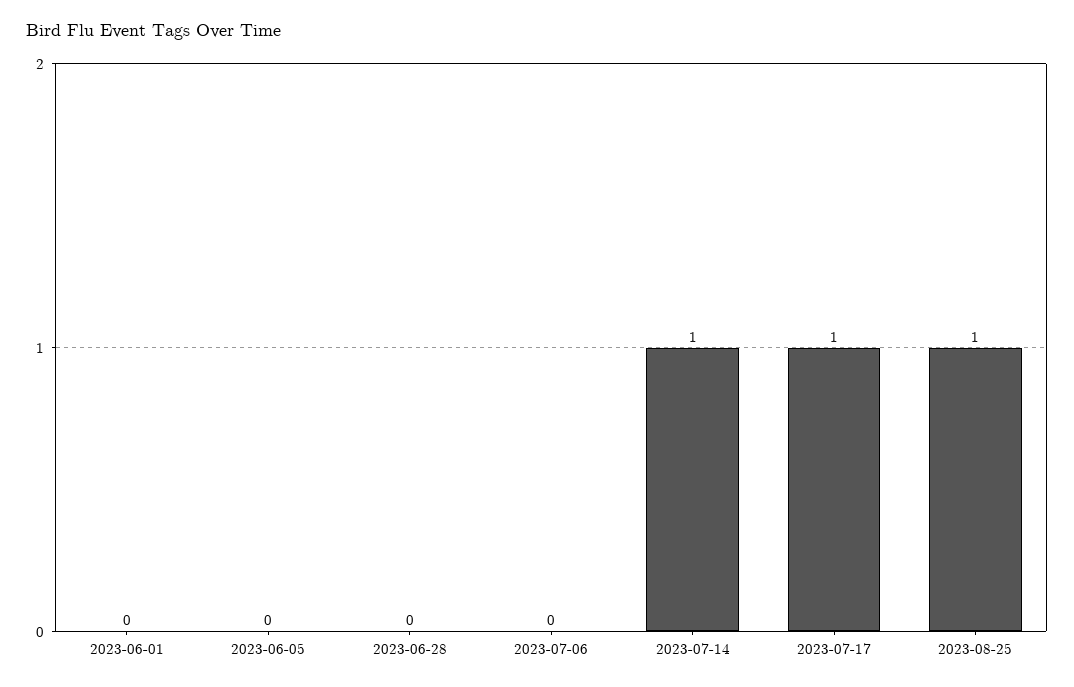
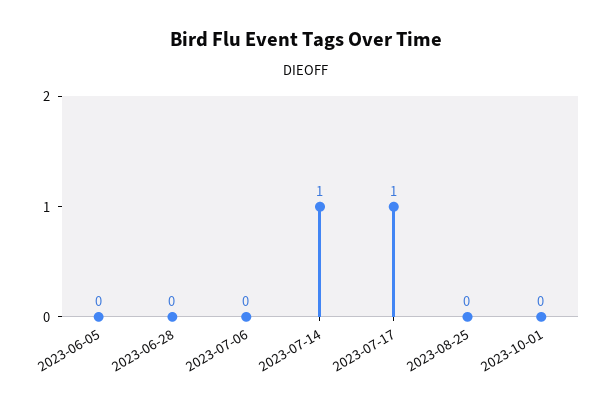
2023-06-01: 0 -> none
2023-08-25: 1 -> 0
2023-10-01: none -> 0

